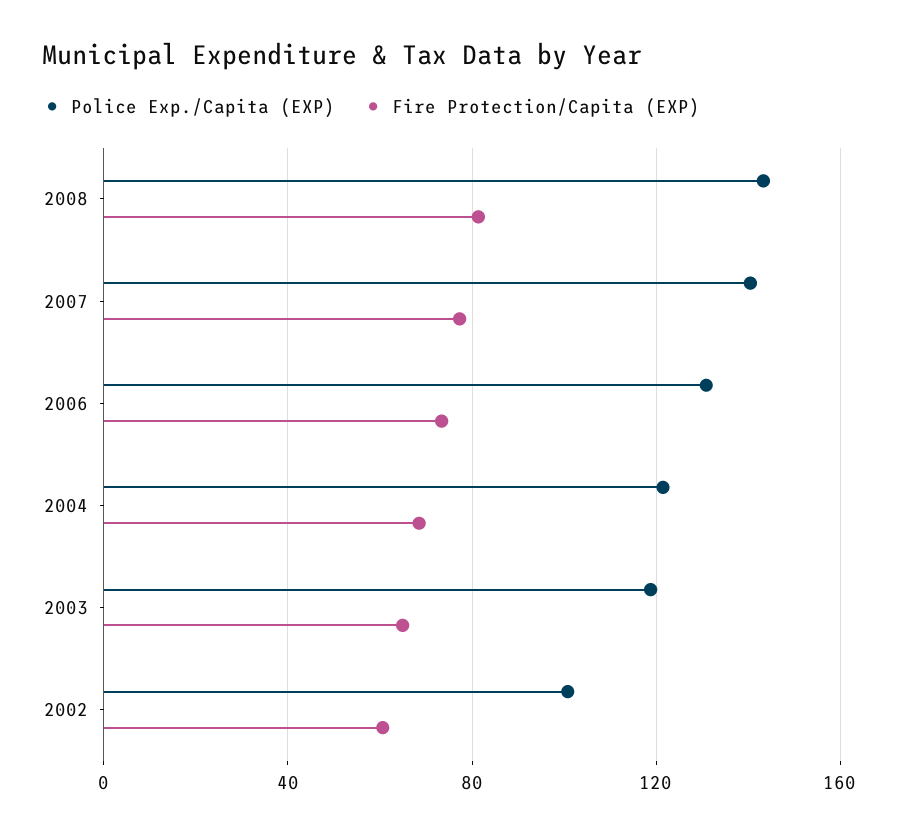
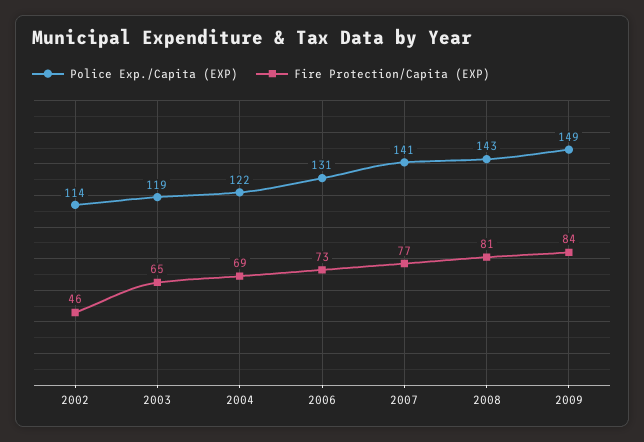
Police Exp./Capita (EXP), 2002: 100 -> 114
Fire Protection/Capita (EXP), 2002: 60 -> 46
Police Exp./Capita (EXP), 2009: none -> 149
Fire Protection/Capita (EXP), 2009: none -> 84

